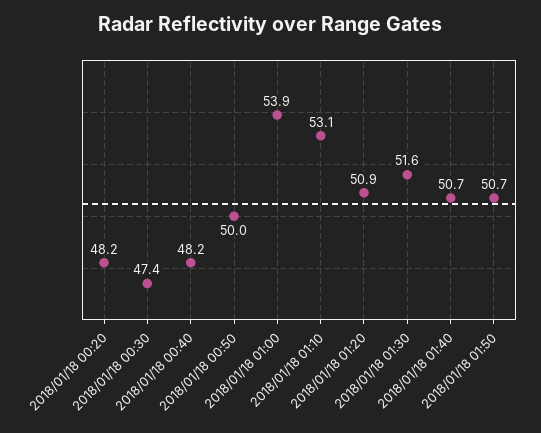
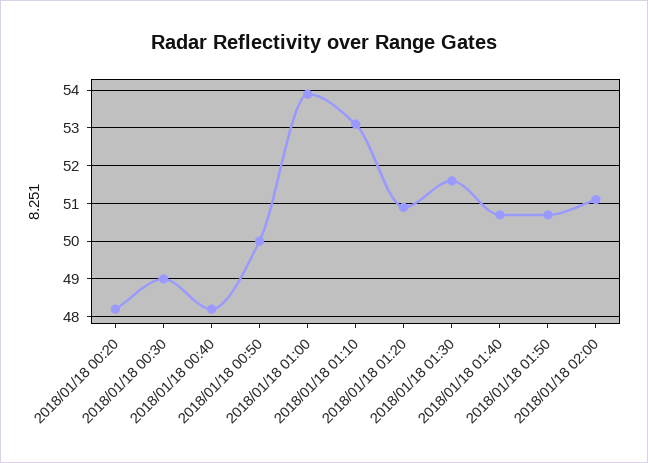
2018/01/18 00:30: 47.4 -> 49
2018/01/18 02:00: none -> 51

